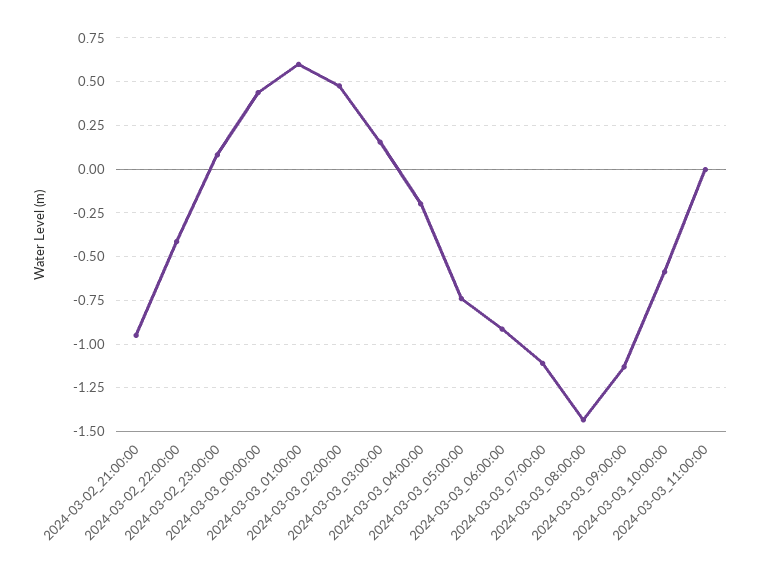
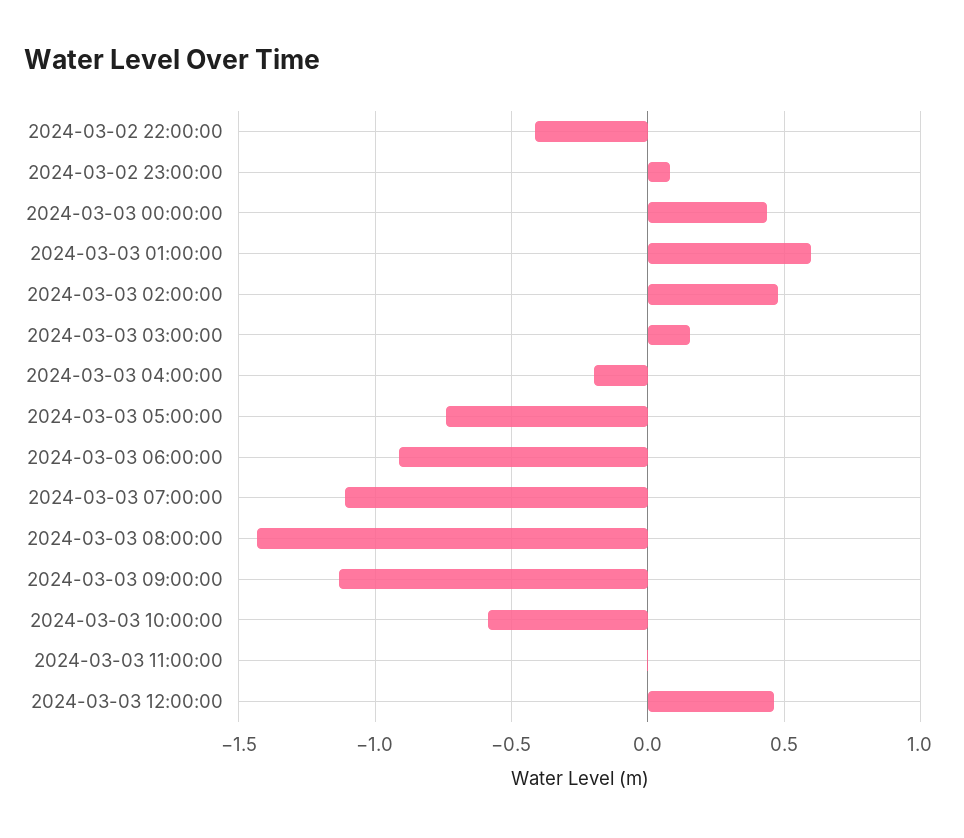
2024-03-02_21:00:00: -0.95 -> none
2024-03-03 12:00:00: none -> 0.45

